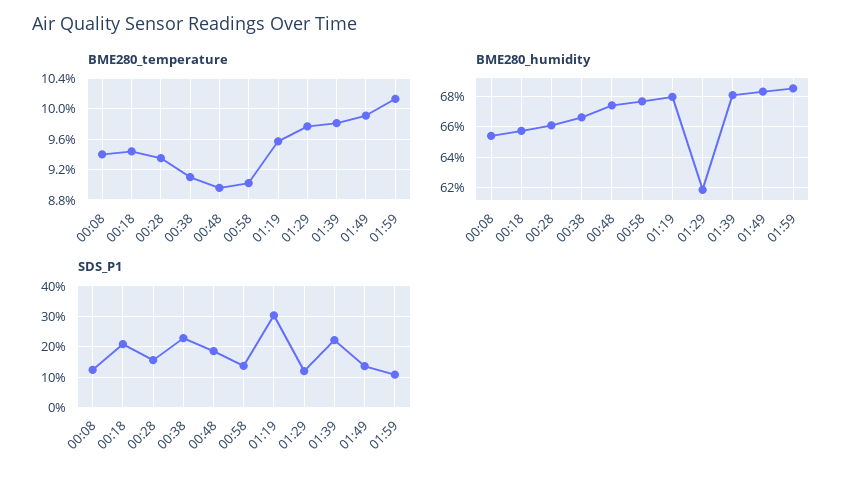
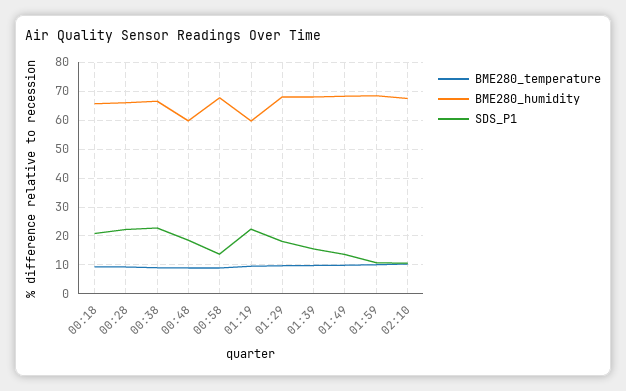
BME280_temperature, 00:08: 9.4 -> none
BME280_humidity, 00:08: 65.5 -> none
BME280_humidity, 00:48: 67.5 -> 60
BME280_humidity, 01:19: 68 -> 60
BME280_humidity, 01:29: 62 -> 67.5
SDS_P1, 00:08: 12 -> none
SDS_P1, 00:28: 16 -> 22.5
SDS_P1, 01:19: 30 -> 22.5
SDS_P1, 01:29: 12 -> 17.5
SDS_P1, 01:39: 22 -> 15
BME280_temperature, 02:10: none -> 10
BME280_humidity, 02:10: none -> 67.5
SDS_P1, 02:10: none -> 10

